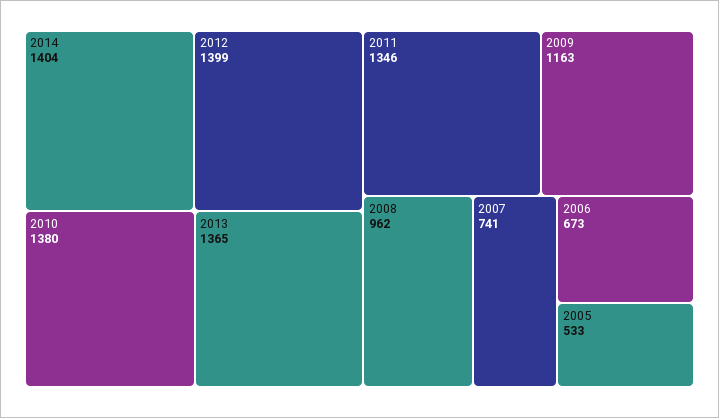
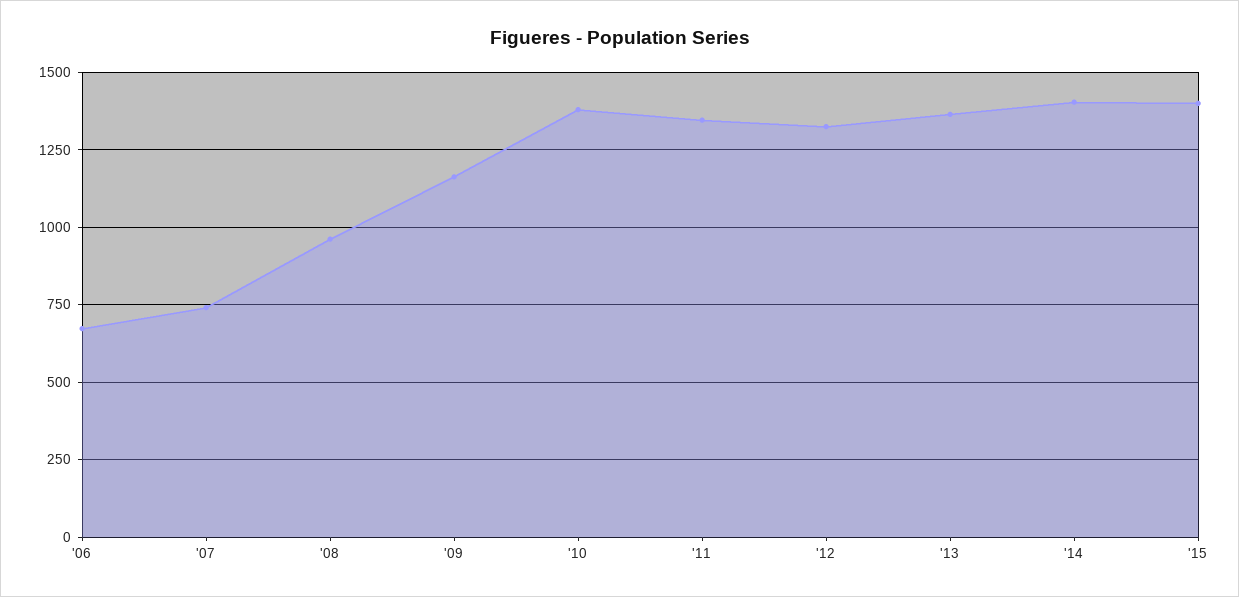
2012: 1399 -> 1325
2005: 533 -> none
'15: none -> 1400

